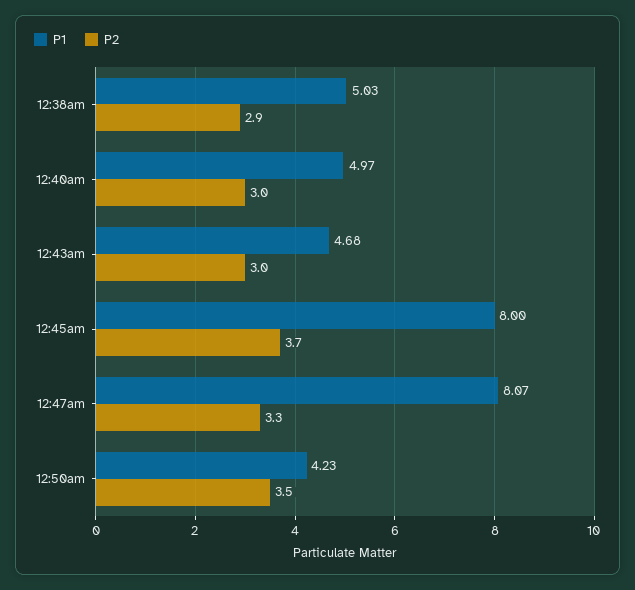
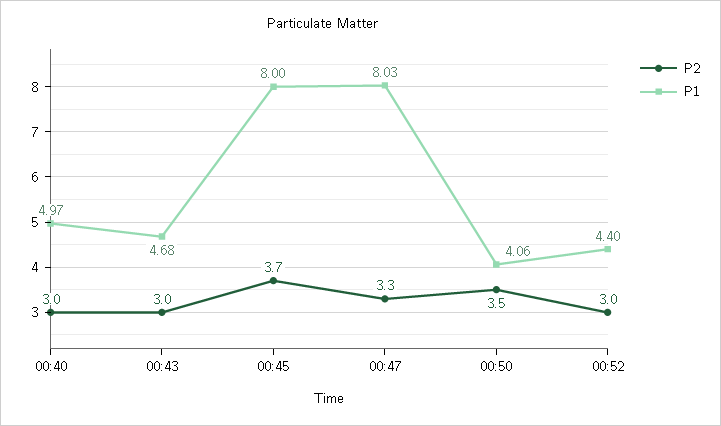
P1, 12:38am: 5.03 -> none
P2, 12:38am: 2.9 -> none
P1, 12:47am: 8.07 -> 8.03
P1, 12:50am: 4.23 -> 4.06
P2, 00:52: none -> 3
P1, 00:52: none -> 4.4

